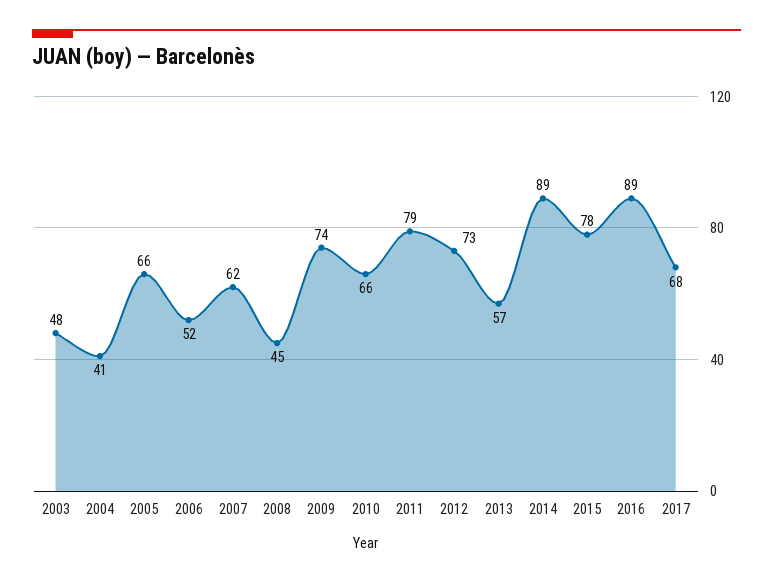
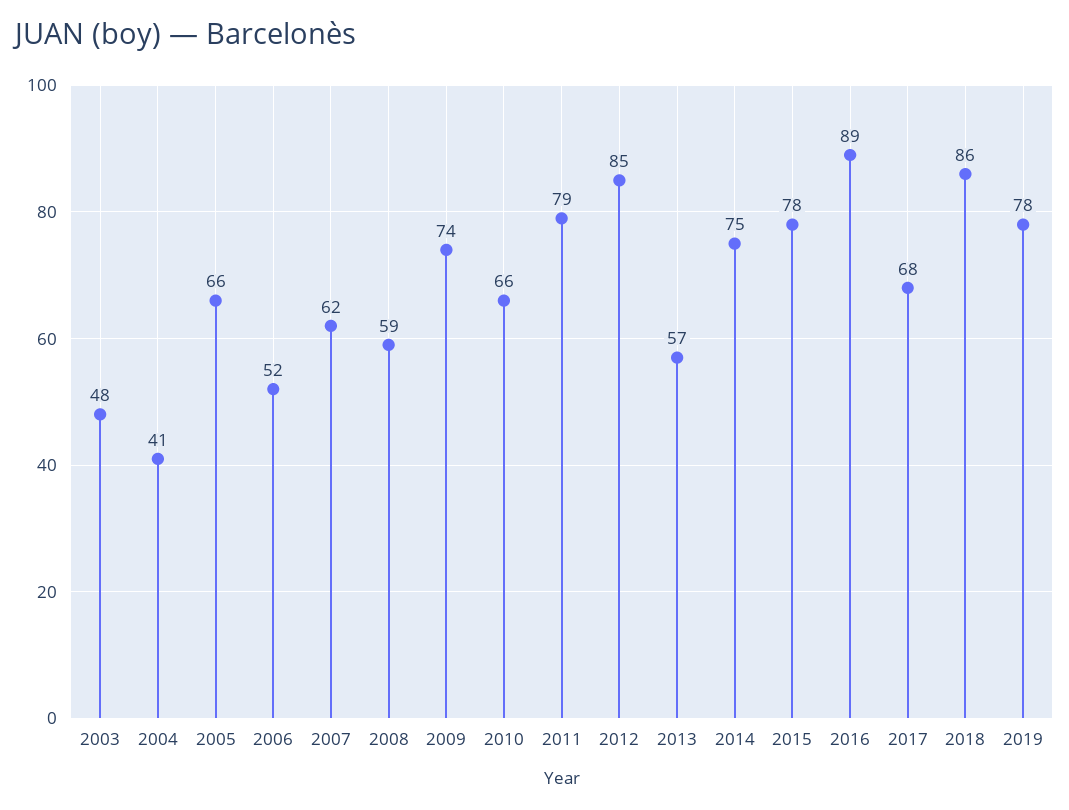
2008: 45 -> 59
2012: 73 -> 85
2014: 89 -> 75
2018: none -> 86
2019: none -> 78

